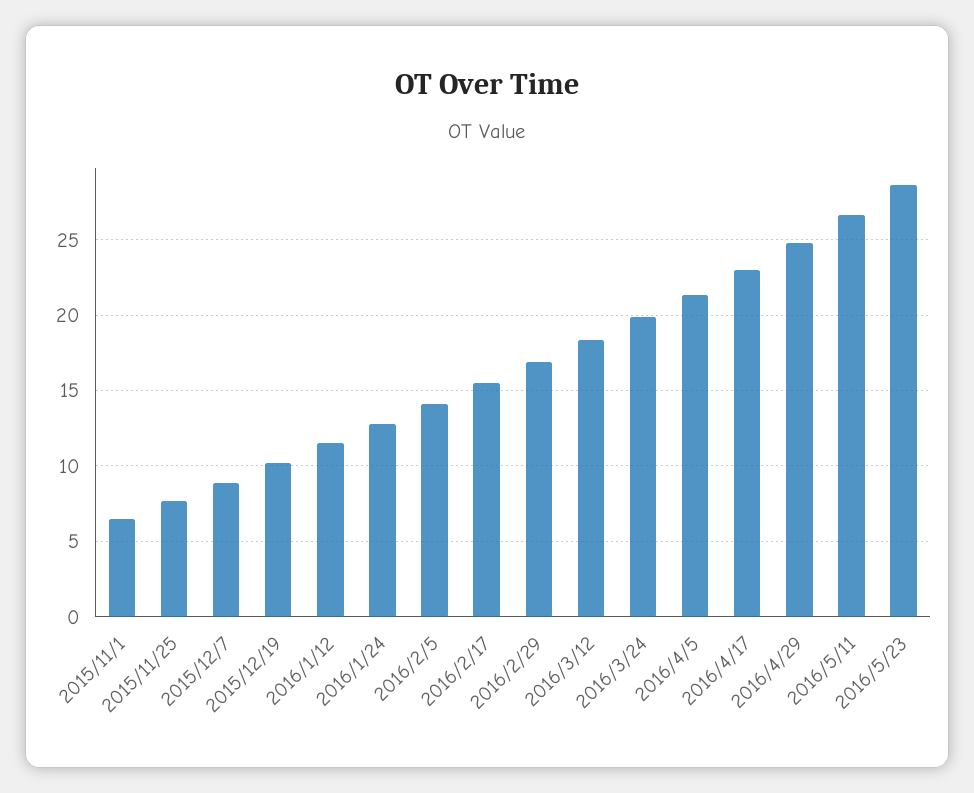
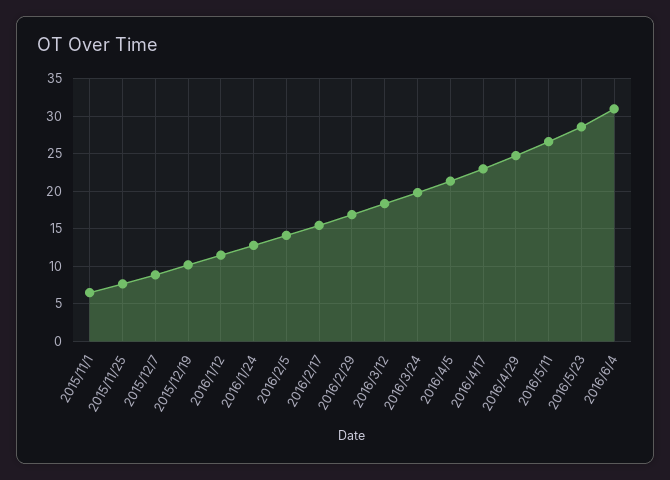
2016/6/4: none -> 31

